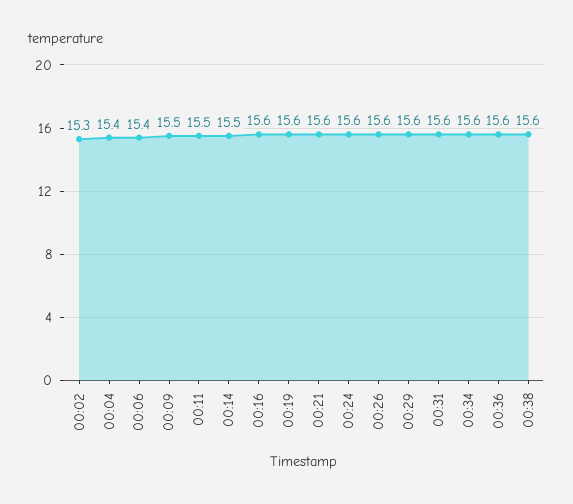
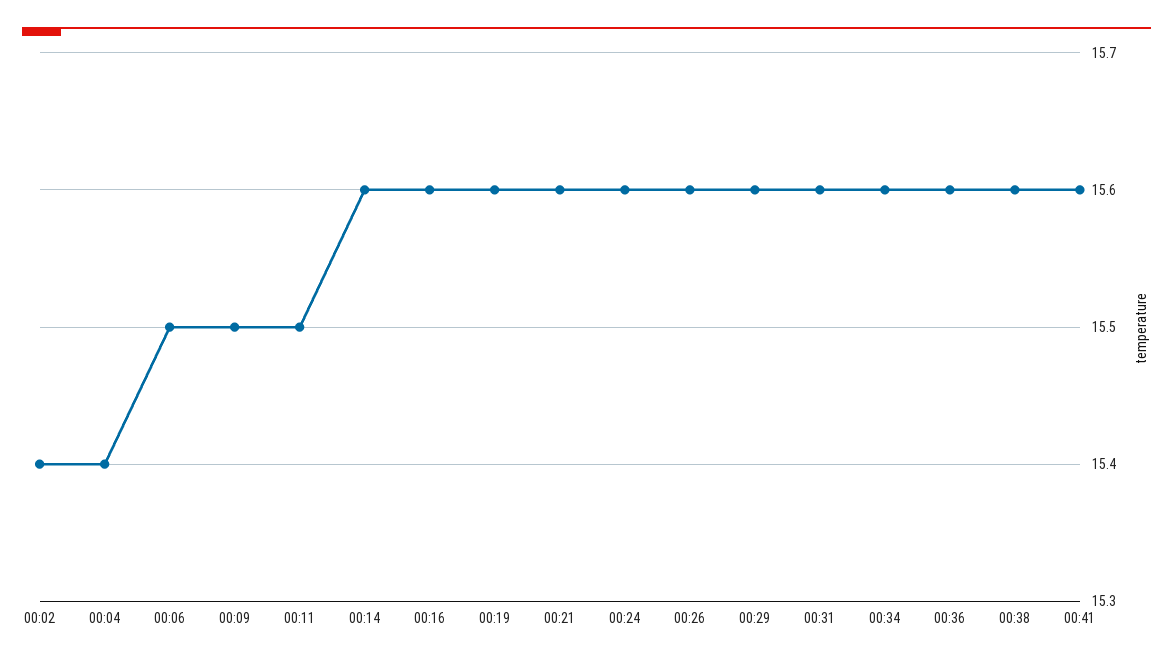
00:02: 15.3 -> 15.4
00:06: 15.4 -> 15.5
00:14: 15.5 -> 15.6
00:41: none -> 15.6

